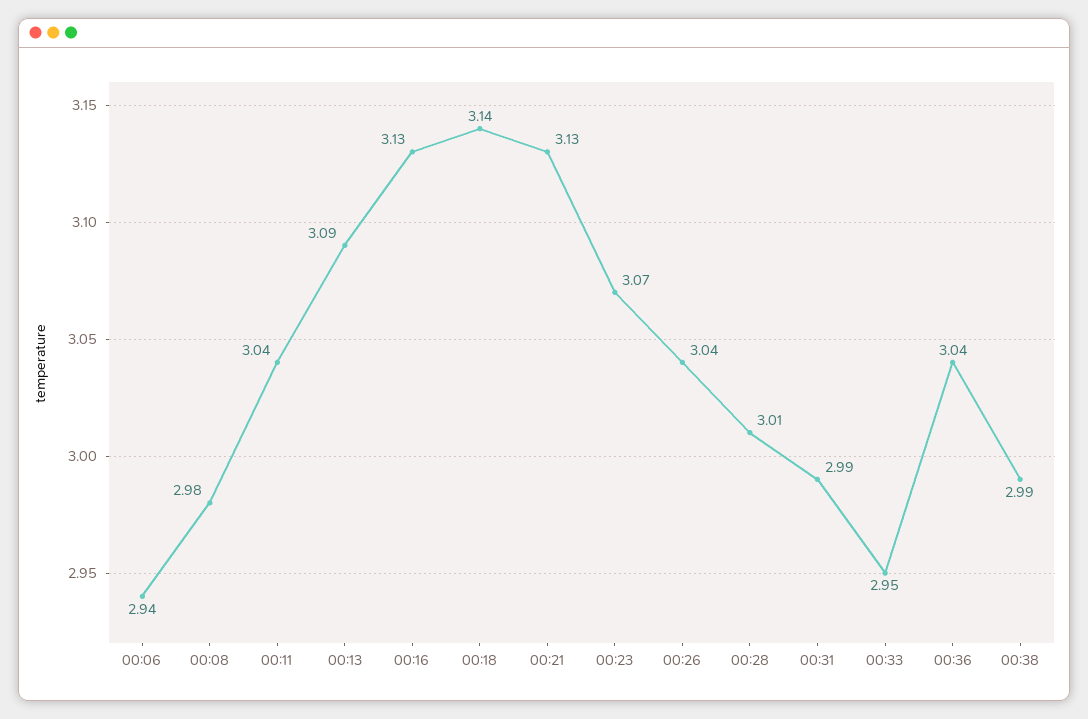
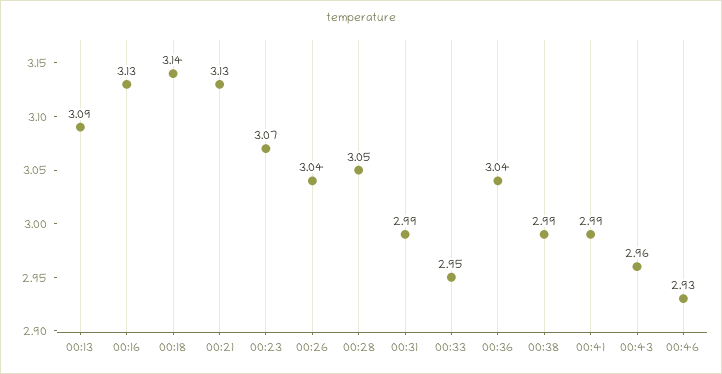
00:06: 2.94 -> none
00:08: 2.98 -> none
00:11: 3.04 -> none
00:28: 3.01 -> 3.05
00:41: none -> 2.99
00:43: none -> 2.96
00:46: none -> 2.93

